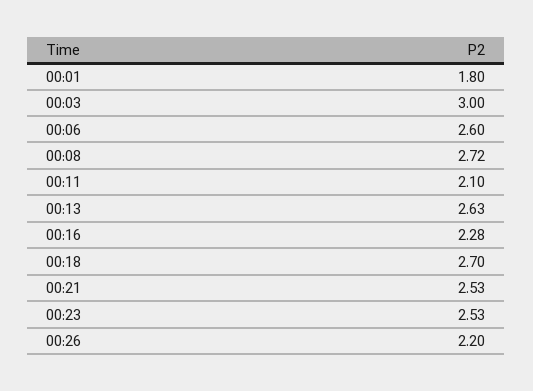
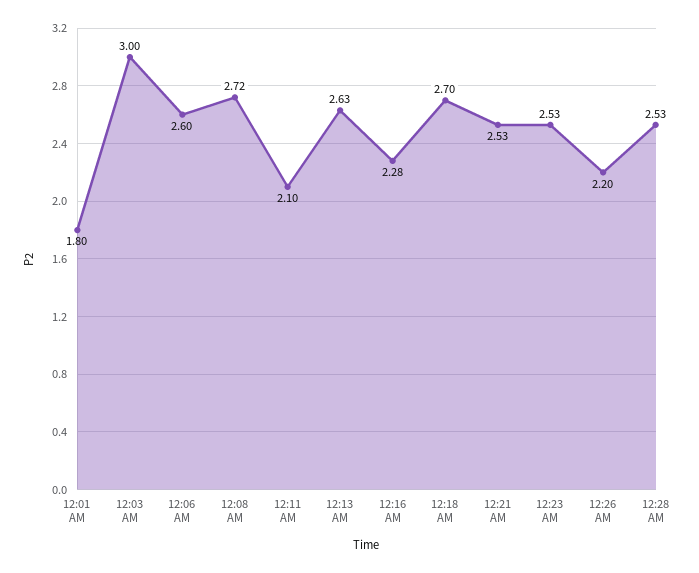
12:28 AM: none -> 2.53

